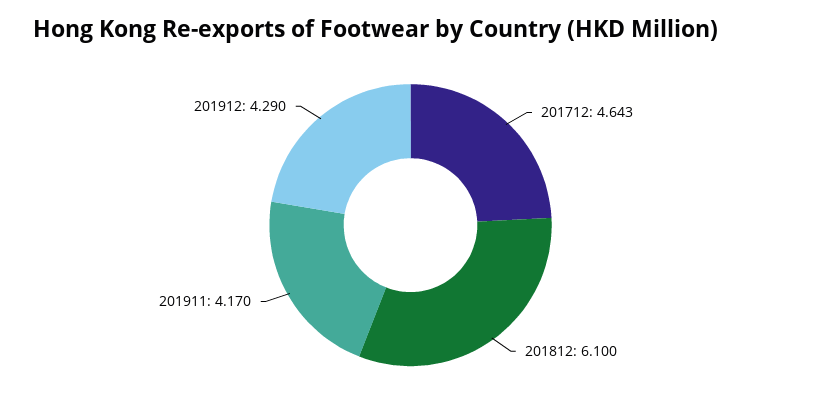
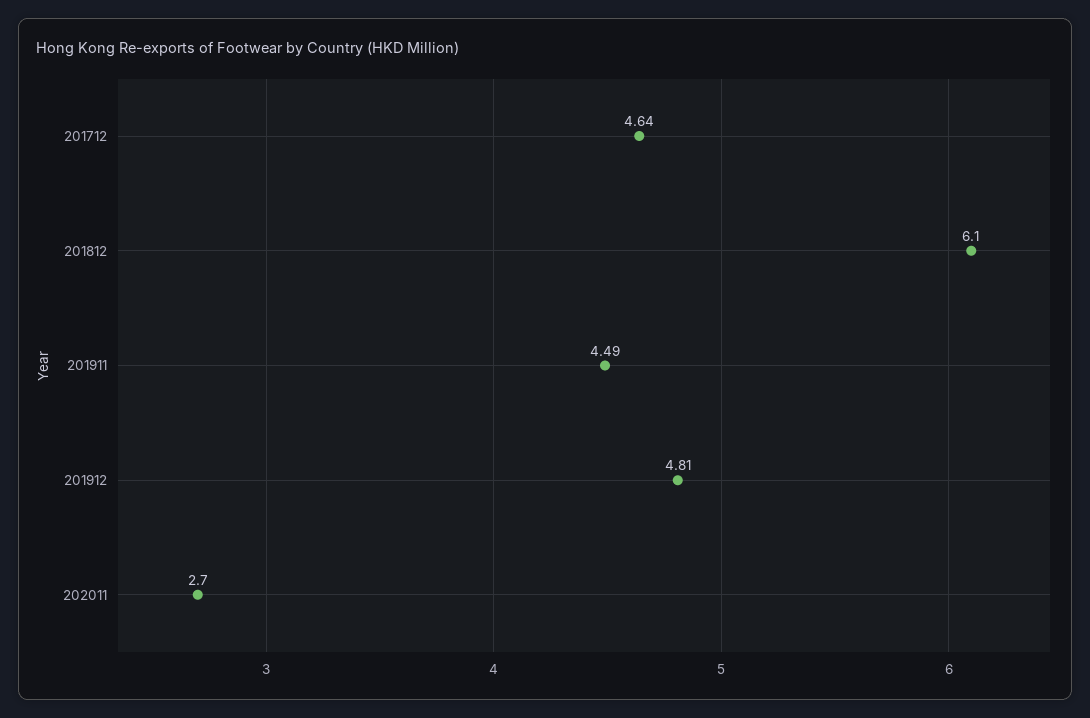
201911: 4.17 -> 4.49
201912: 4.29 -> 4.81
202011: none -> 2.7

